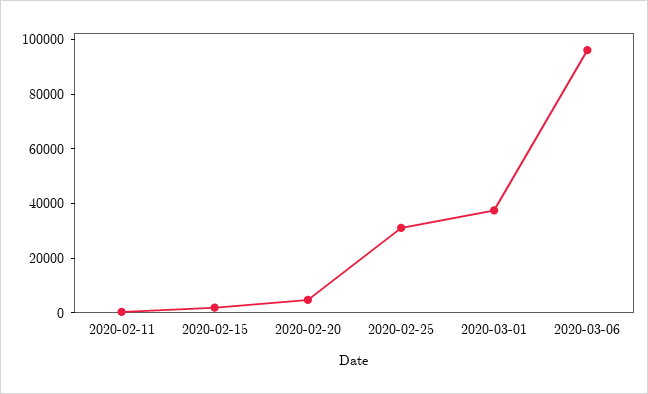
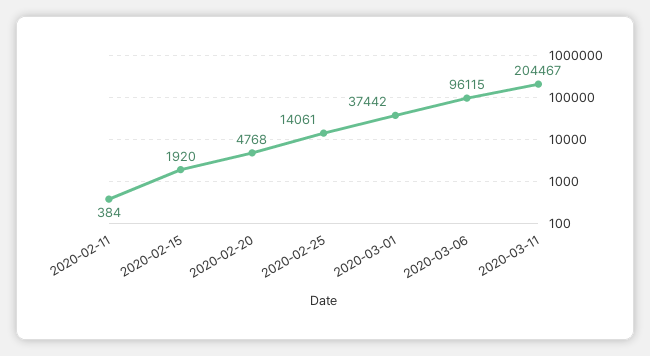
2020-02-25: 30000 -> 14061
2020-03-11: none -> 204467

